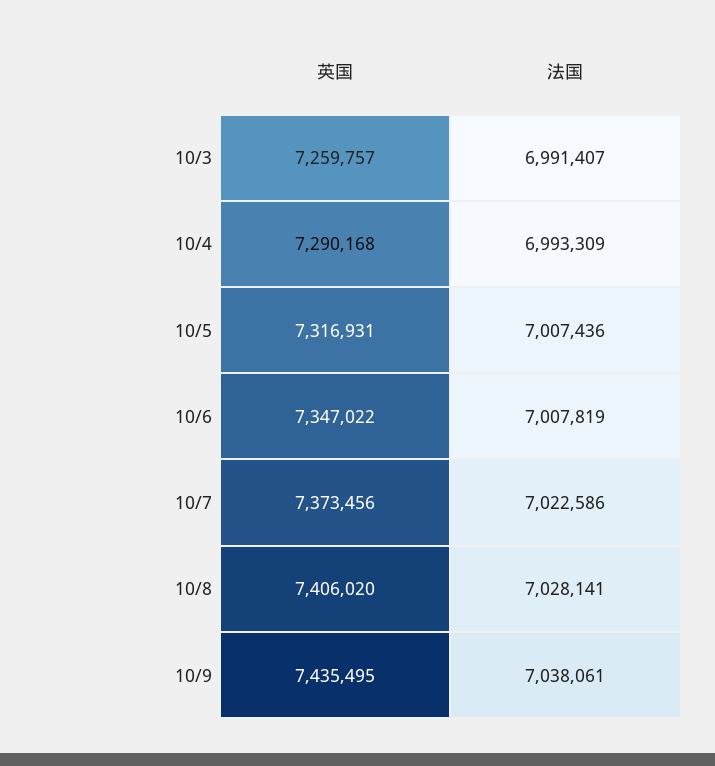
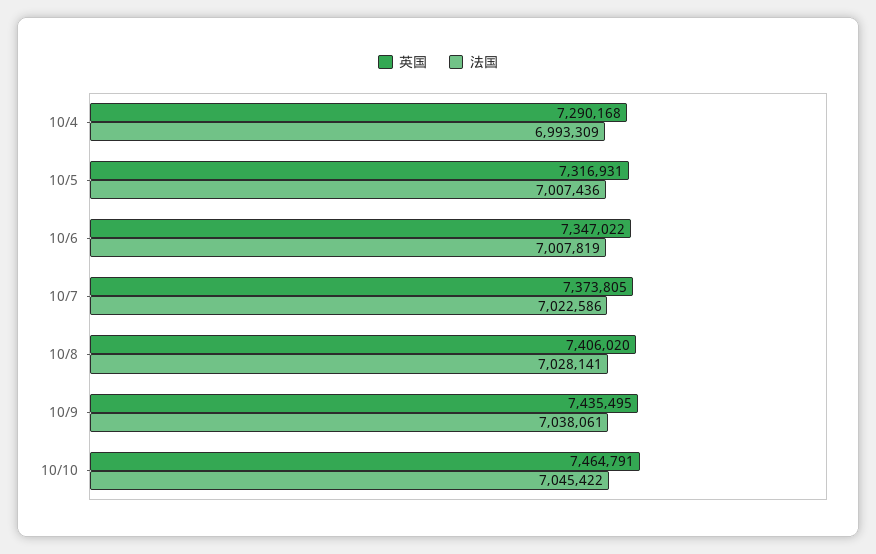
英国, 10/3: 7259757 -> none
法国, 10/3: 6991407 -> none
英国, 10/7: 7373456 -> 7373805
英国, 10/10: none -> 7464791
法国, 10/10: none -> 7045422

